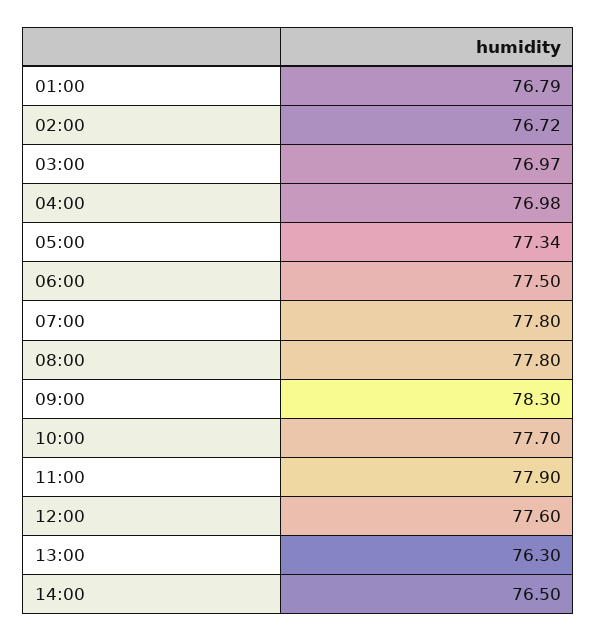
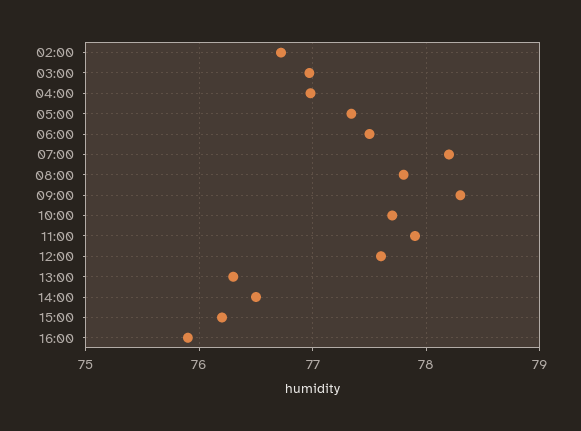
01:00: 76.79 -> none
07:00: 77.8 -> 78.2
15:00: none -> 76.2
16:00: none -> 75.9

